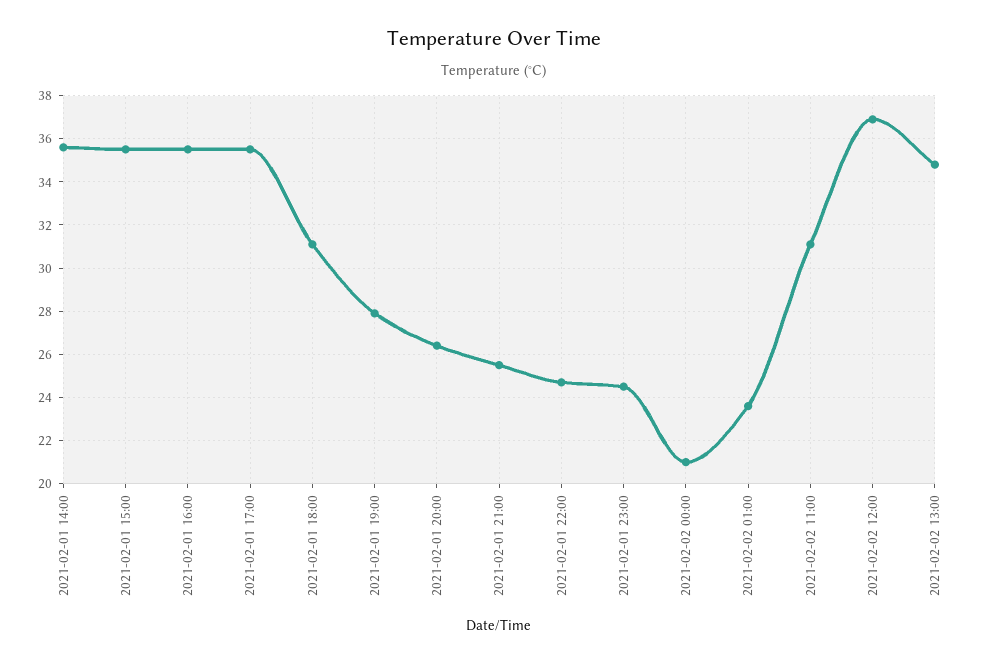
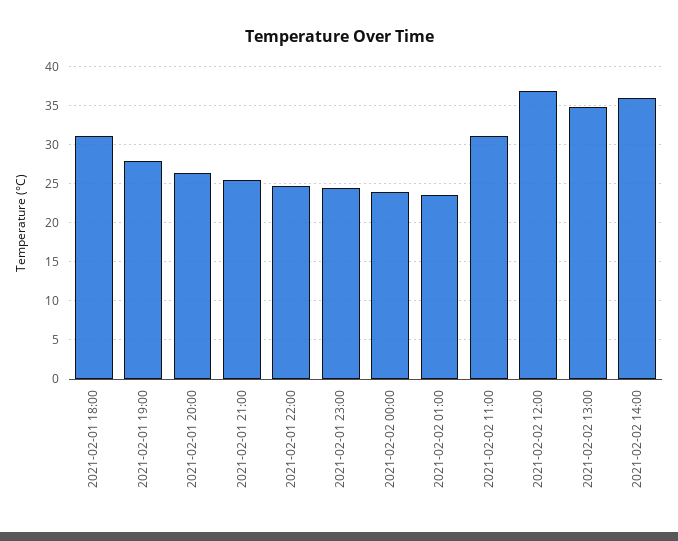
2021-02-01 14:00: 35.5 -> none
2021-02-01 15:00: 35.5 -> none
2021-02-01 16:00: 35.5 -> none
2021-02-01 17:00: 35.5 -> none
2021-02-02 00:00: 21 -> 24
2021-02-02 14:00: none -> 36

